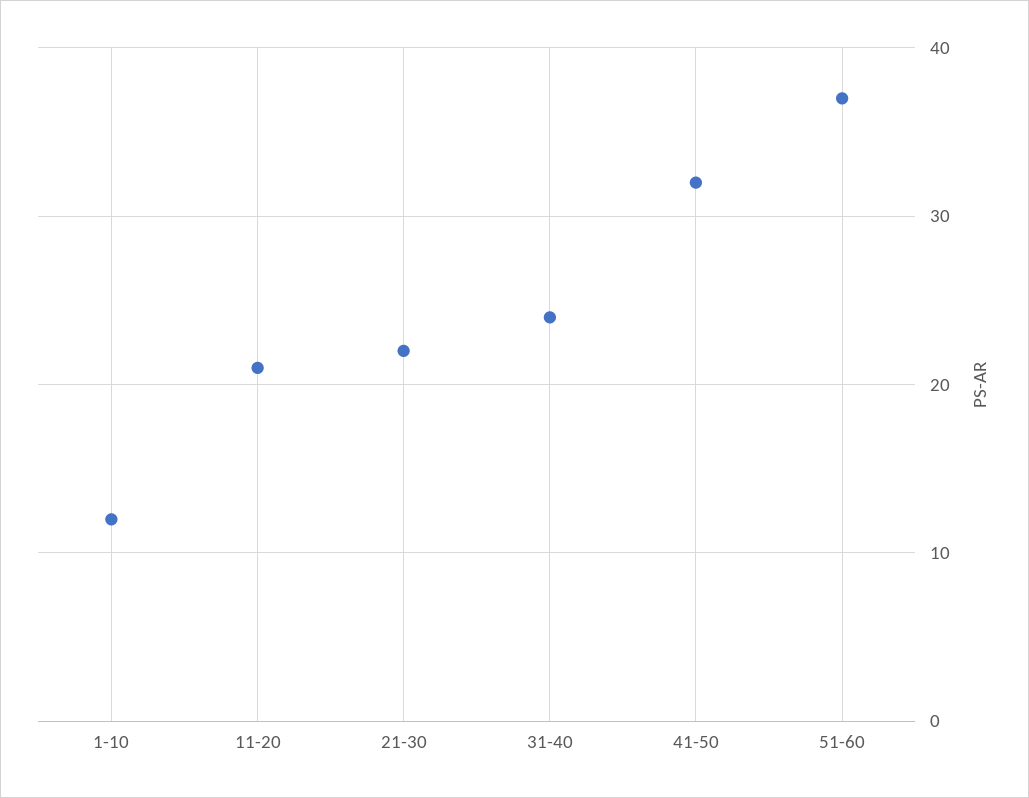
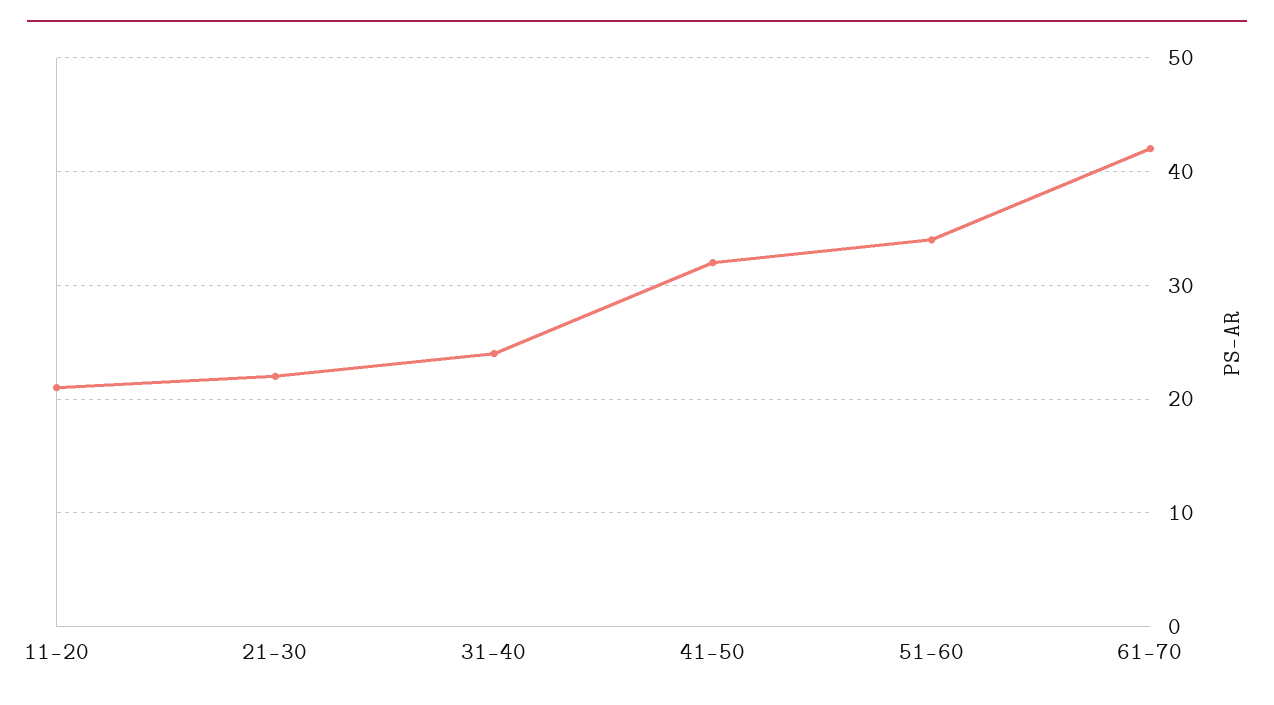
1-10: 12 -> none
51-60: 37 -> 34
61-70: none -> 42

